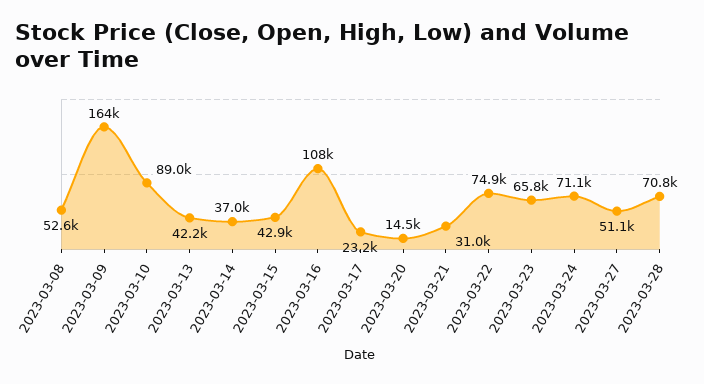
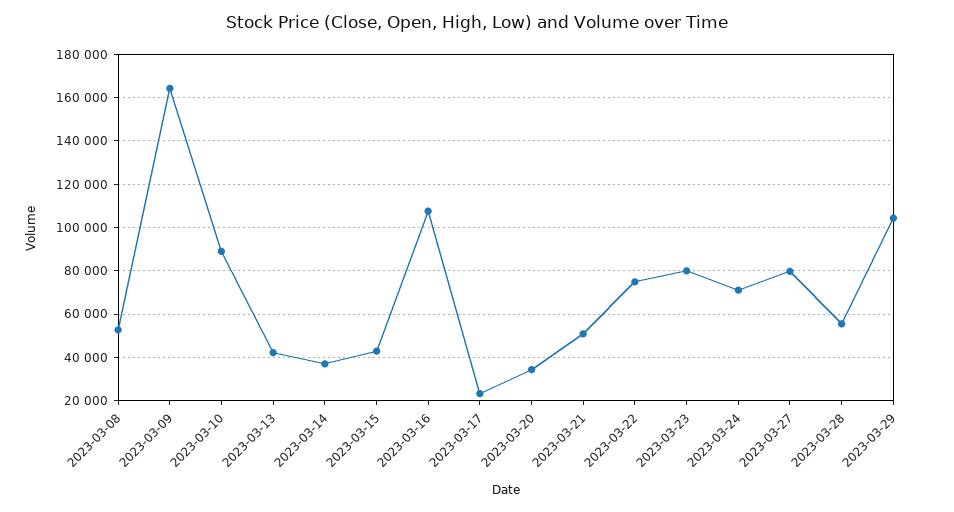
2023-03-20: 14500 -> 35000
2023-03-21: 31000 -> 50000
2023-03-23: 65800 -> 80000
2023-03-27: 51100 -> 80000
2023-03-28: 70800 -> 55000
2023-03-29: none -> 105000

